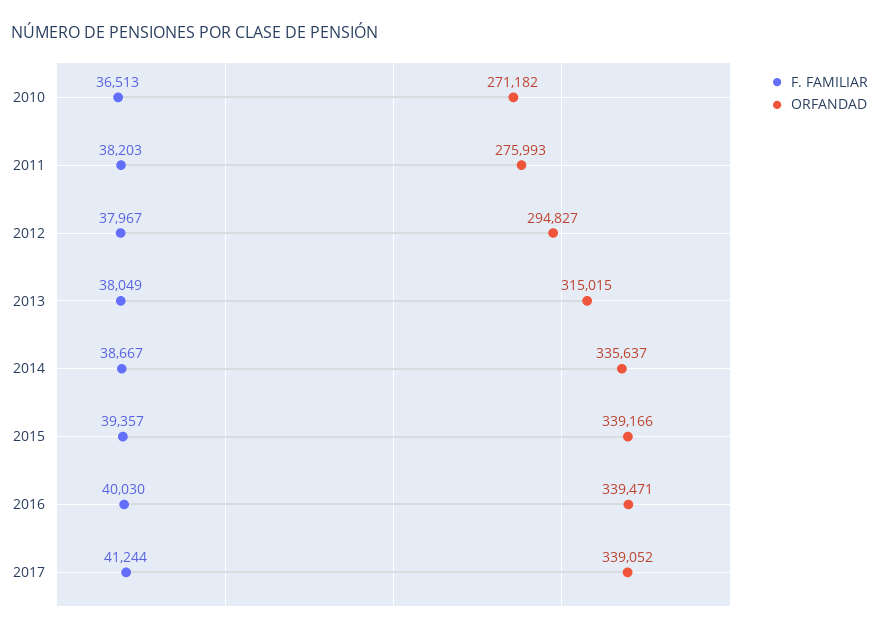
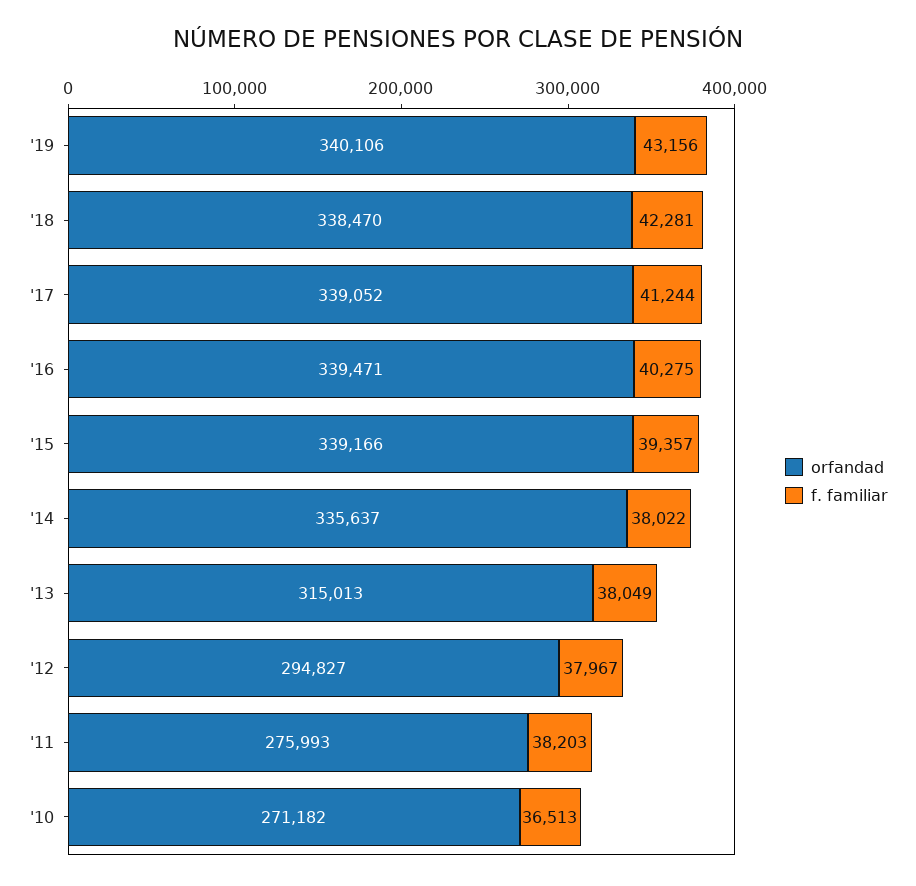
ORFANDAD, 2013: 315015 -> 315013
F. FAMILIAR, 2014: 38667 -> 38022
F. FAMILIAR, 2016: 40030 -> 40275
ORFANDAD, '19: none -> 340106
F. FAMILIAR, '19: none -> 43156
ORFANDAD, '18: none -> 338470
F. FAMILIAR, '18: none -> 42281

